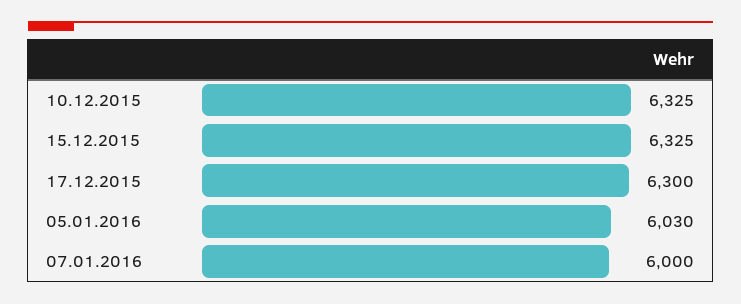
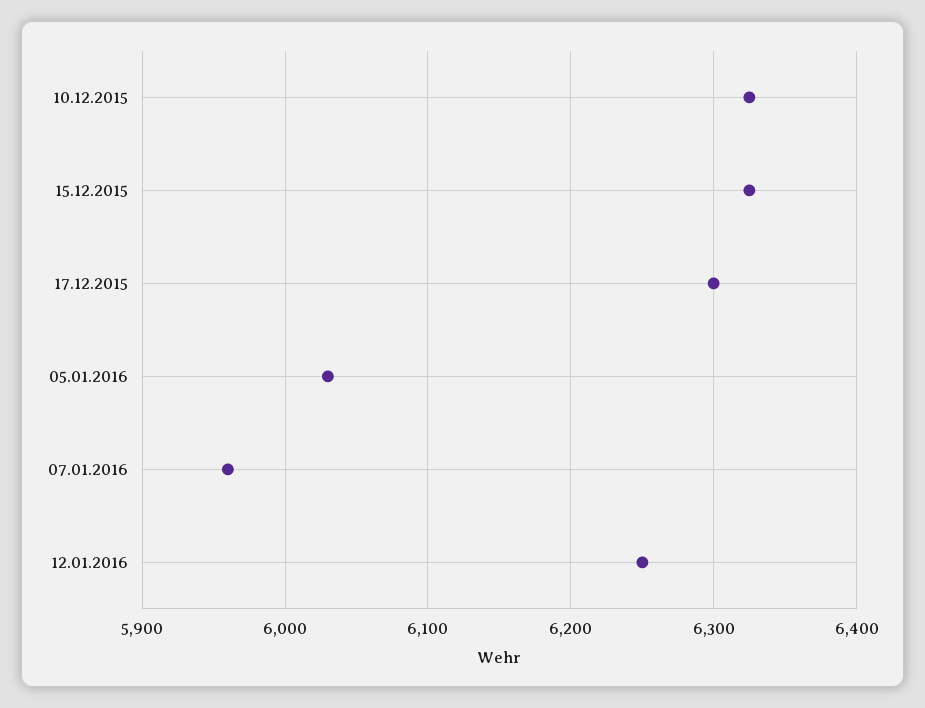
07.01.2016: 6000 -> 5960
12.01.2016: none -> 6250

